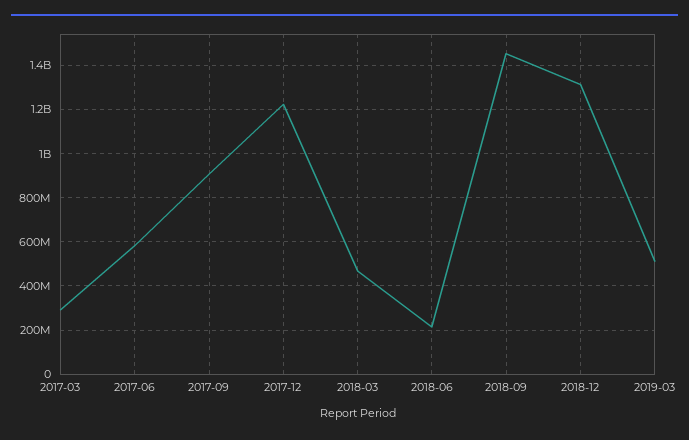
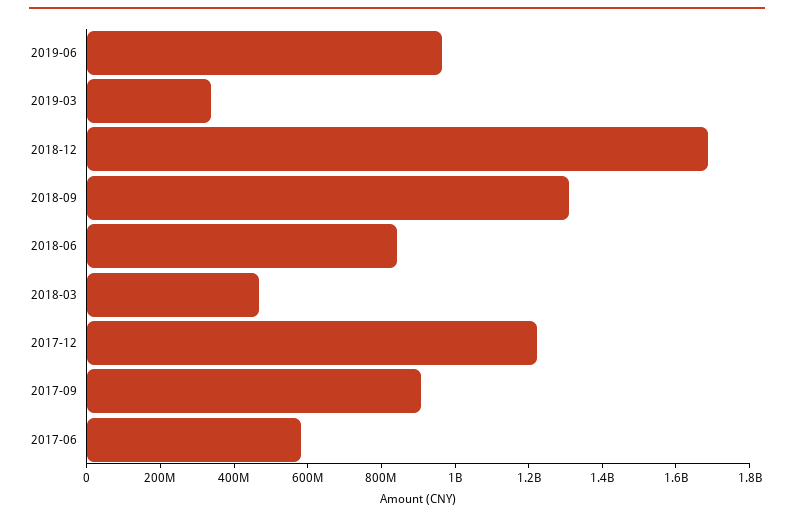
2017-03: 300000000 -> none
2018-06: 200000000 -> 850000000
2018-09: 1450000000 -> 1300000000
2018-12: 1300000000 -> 1700000000
2019-03: 500000000 -> 350000000
2019-06: none -> 950000000

